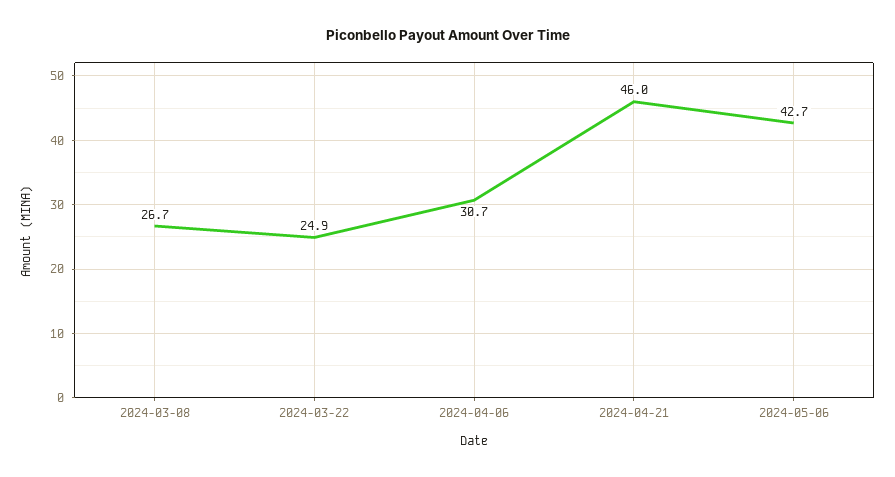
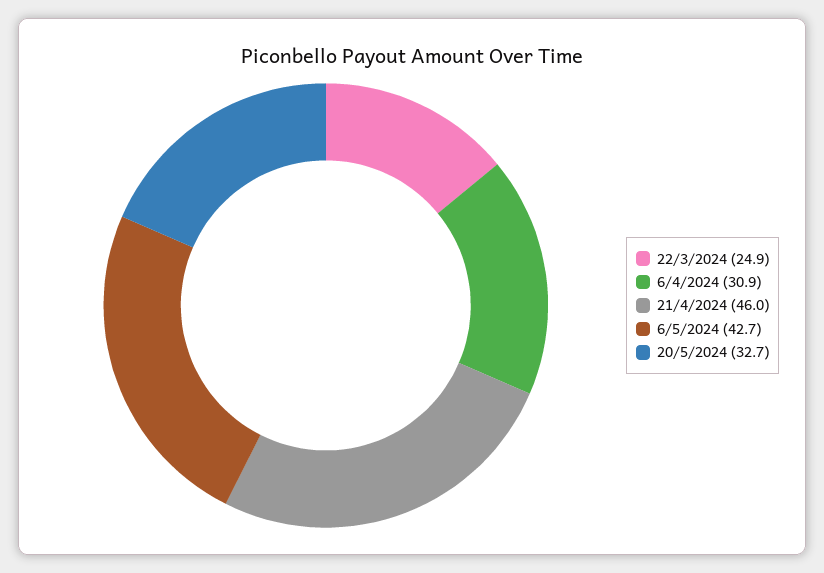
2024-03-08: 26.7 -> none
2024-04-06: 30.7 -> 30.9
20/5/2024: none -> 32.7

